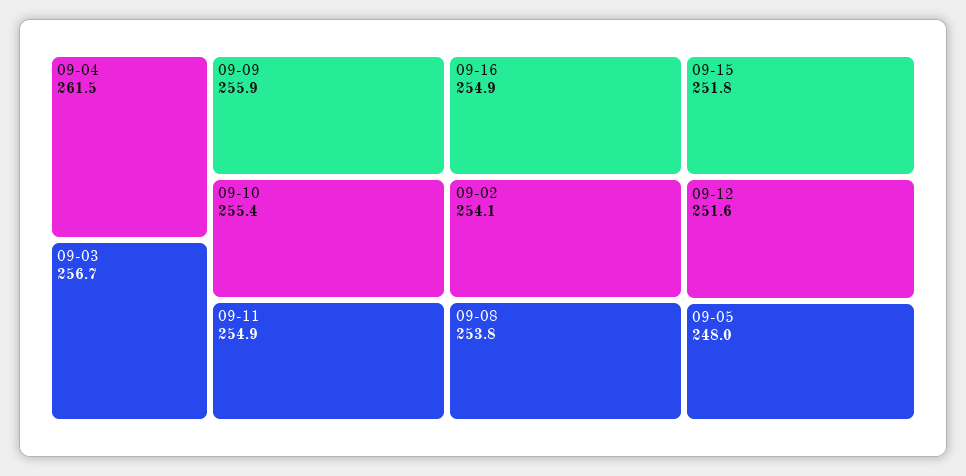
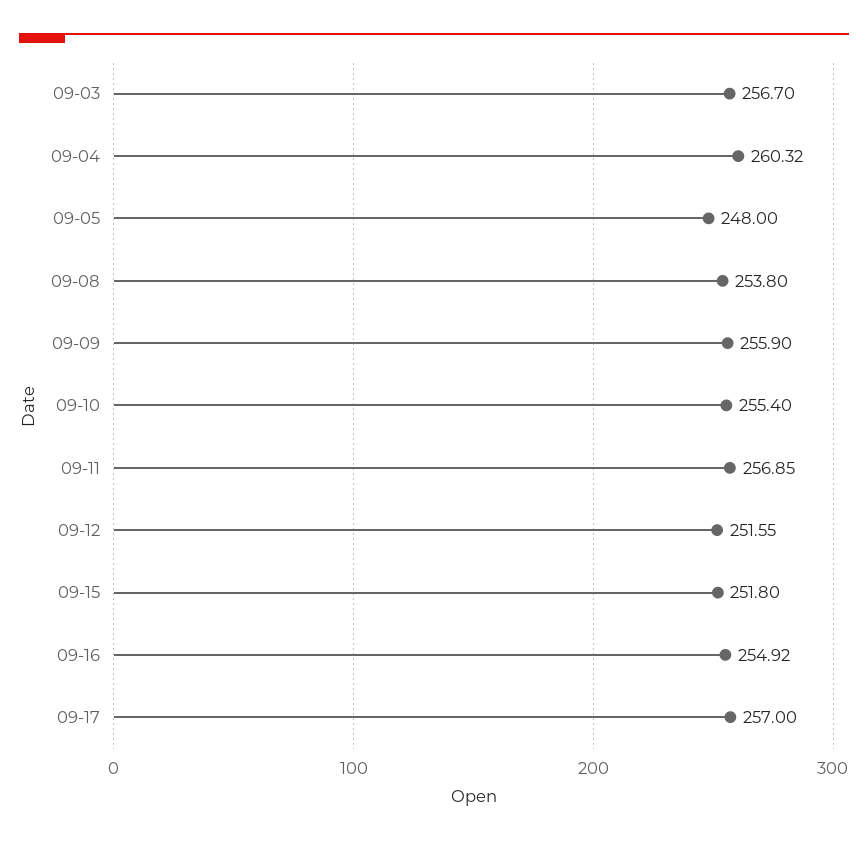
09-04: 261.5 -> 260.32
09-11: 254.9 -> 256.85
09-02: 254.1 -> none
09-17: none -> 257

